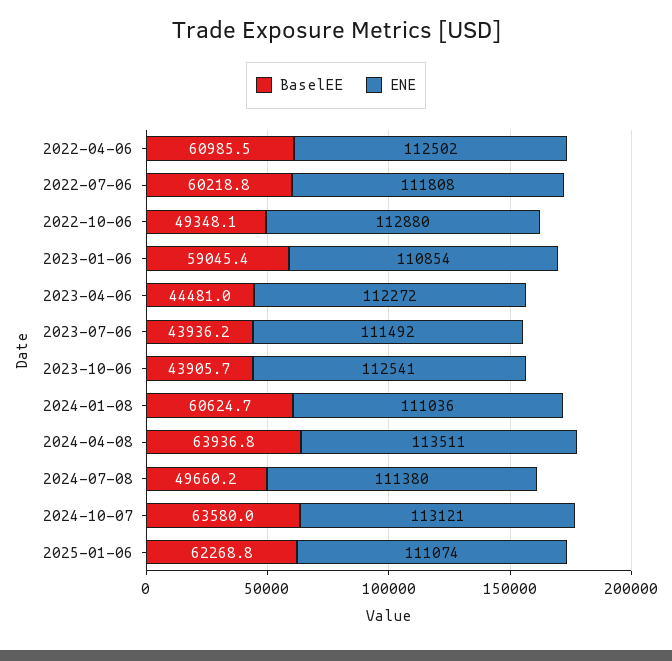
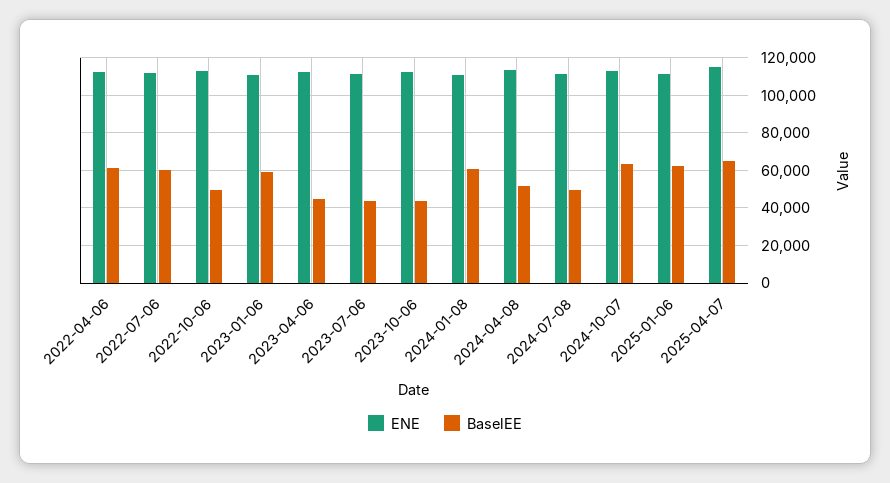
BaselEE, 2024-04-08: 63936.8 -> 50000
ENE, 2025-04-07: none -> 115000
BaselEE, 2025-04-07: none -> 65000

